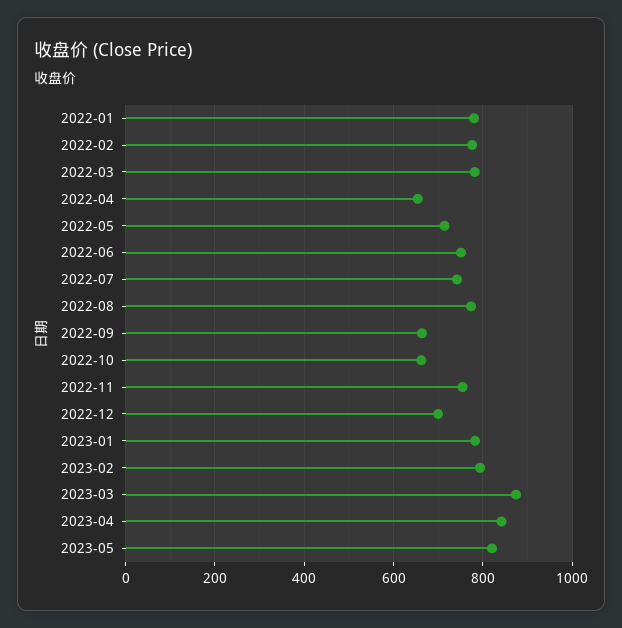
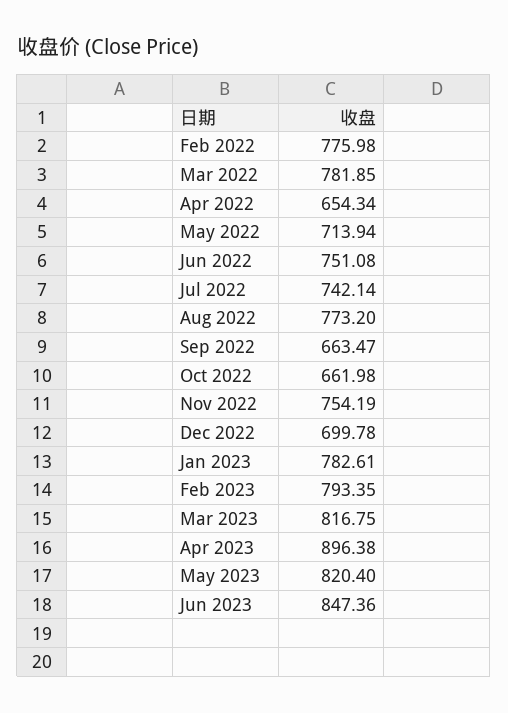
2022-01: 780 -> none
2023-03: 880 -> 816.75
2023-04: 840 -> 896.38
Jun 2023: none -> 847.36

